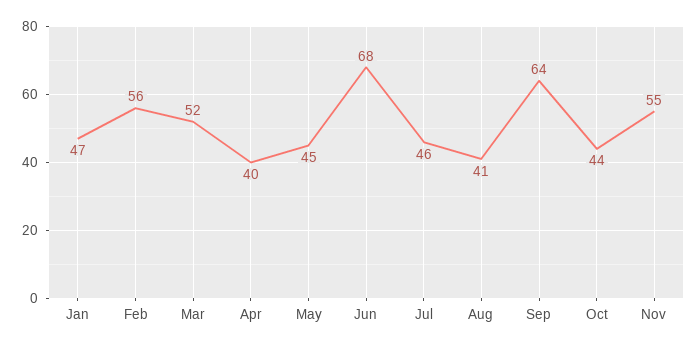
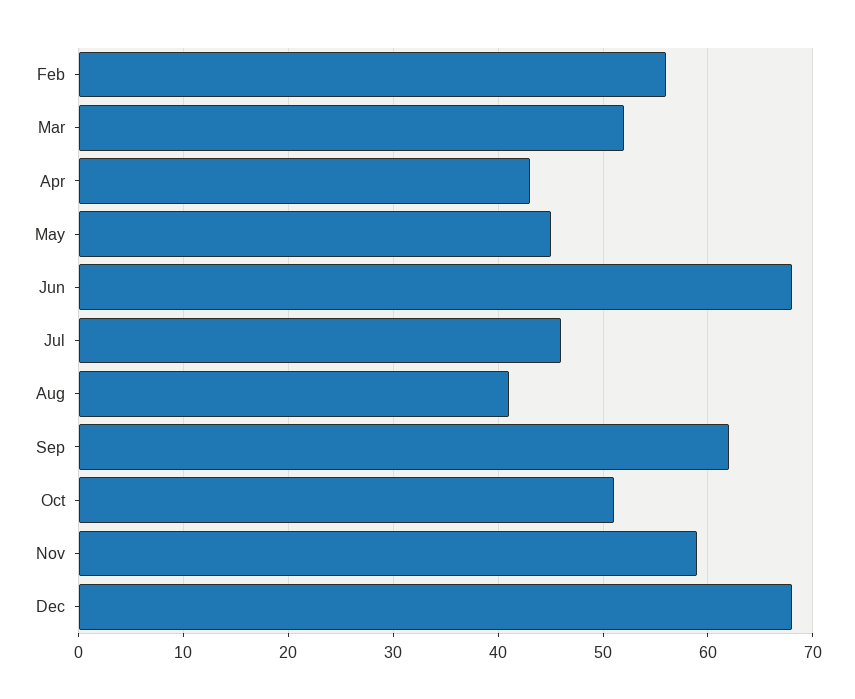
Jan: 47 -> none
Apr: 40 -> 43
Sep: 64 -> 62
Oct: 44 -> 51
Nov: 55 -> 59
Dec: none -> 68

